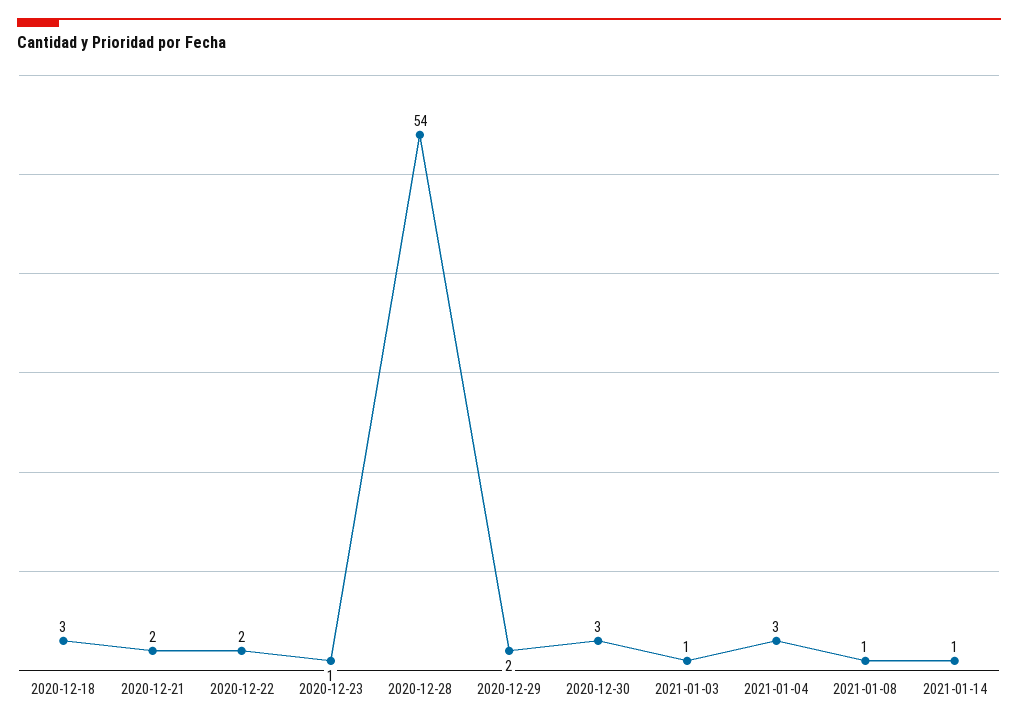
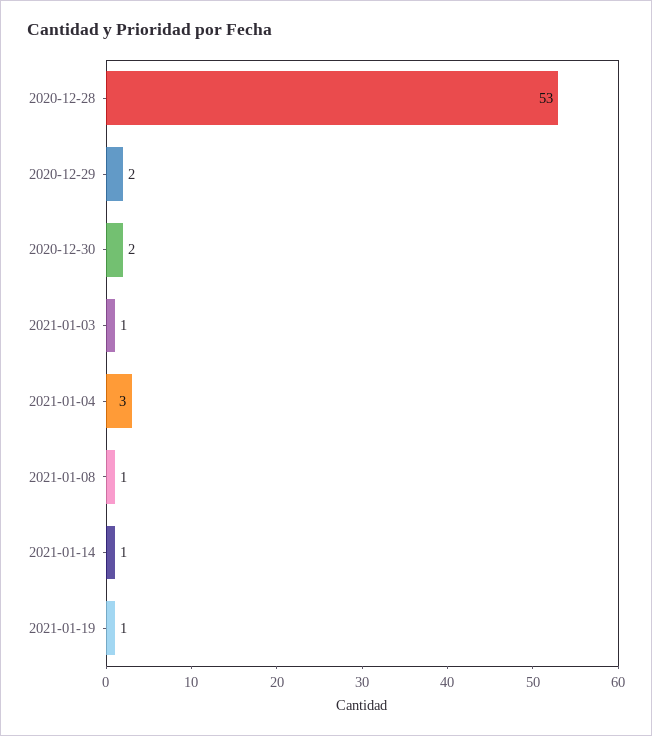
2020-12-18: 3 -> none
2020-12-21: 2 -> none
2020-12-22: 2 -> none
2020-12-23: 1 -> none
2020-12-28: 54 -> 53
2020-12-30: 3 -> 2
2021-01-19: none -> 1

